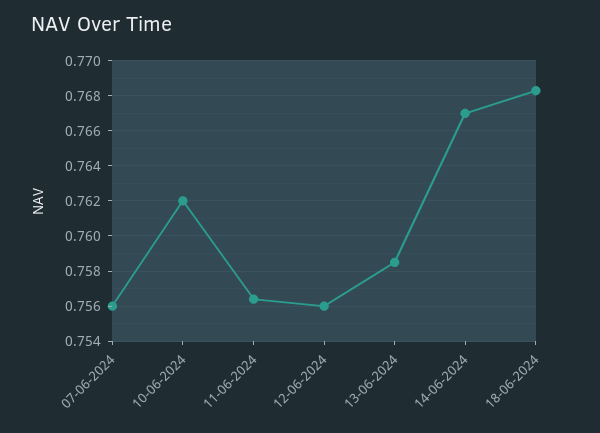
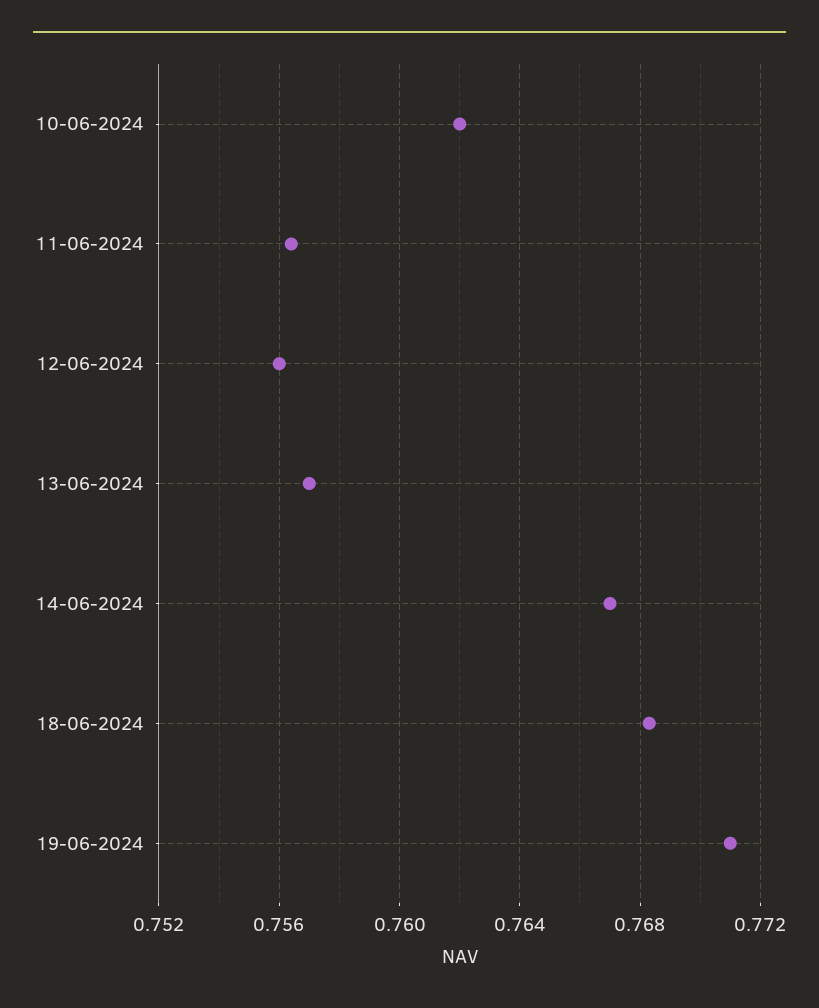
07-06-2024: 0.756 -> none
13-06-2024: 0.7585 -> 0.757
19-06-2024: none -> 0.771

